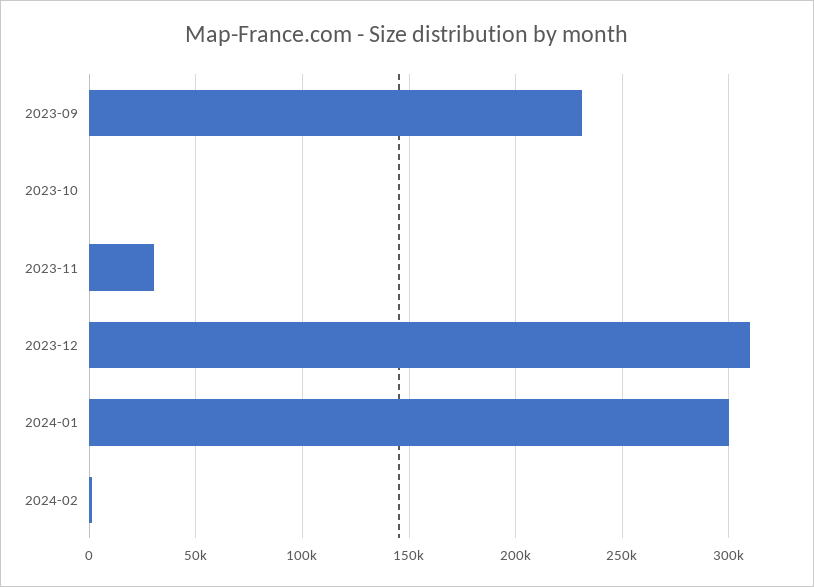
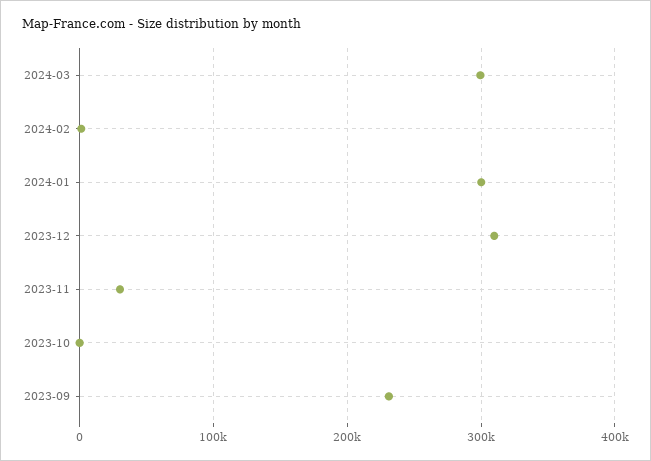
2024-03: none -> 300000

